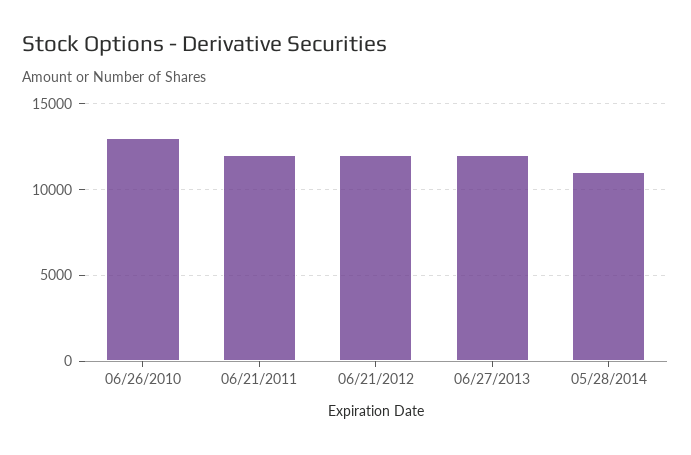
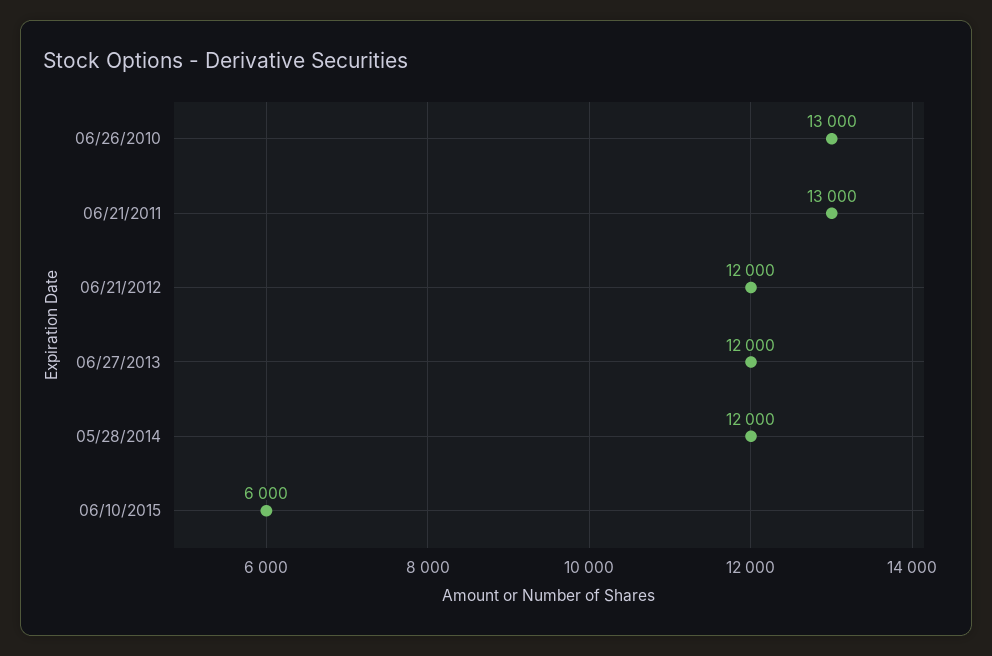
06/21/2011: 12000 -> 13000
05/28/2014: 11000 -> 12000
06/10/2015: none -> 6000

